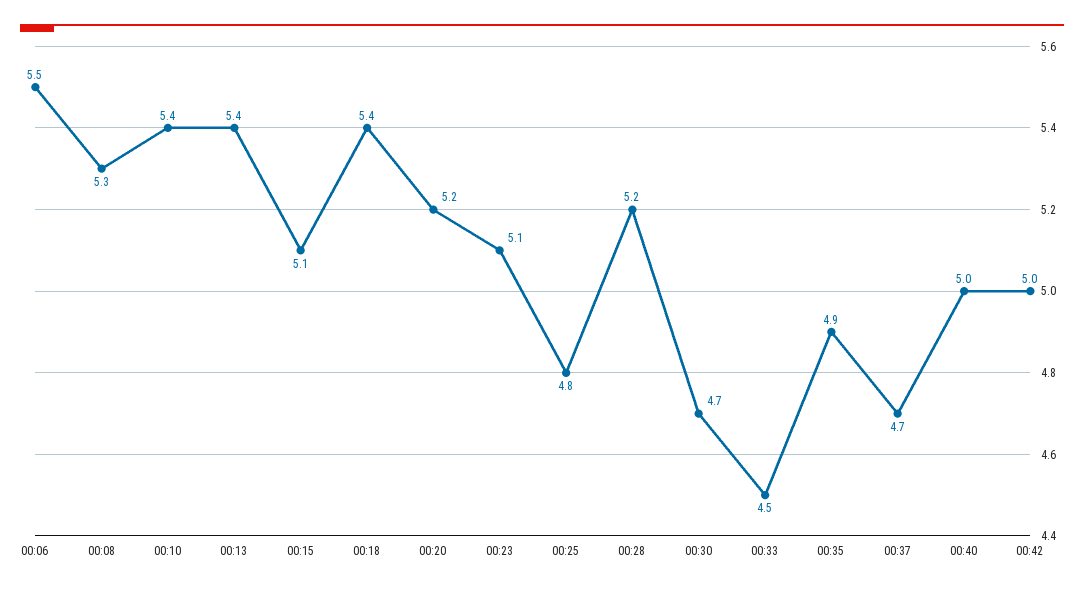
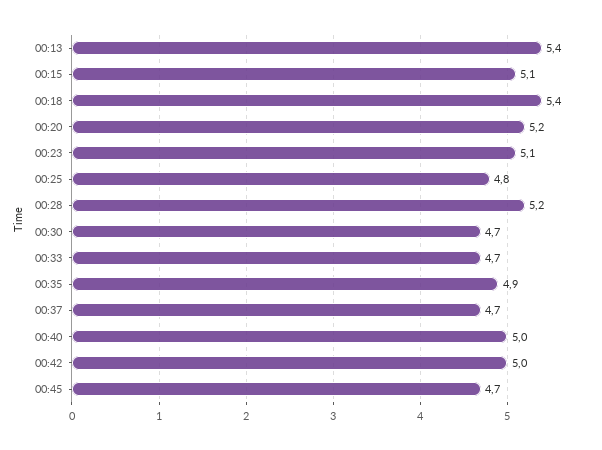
00:06: 5.5 -> none
00:08: 5.3 -> none
00:10: 5.4 -> none
00:33: 4.5 -> 4.7
00:45: none -> 4.7

